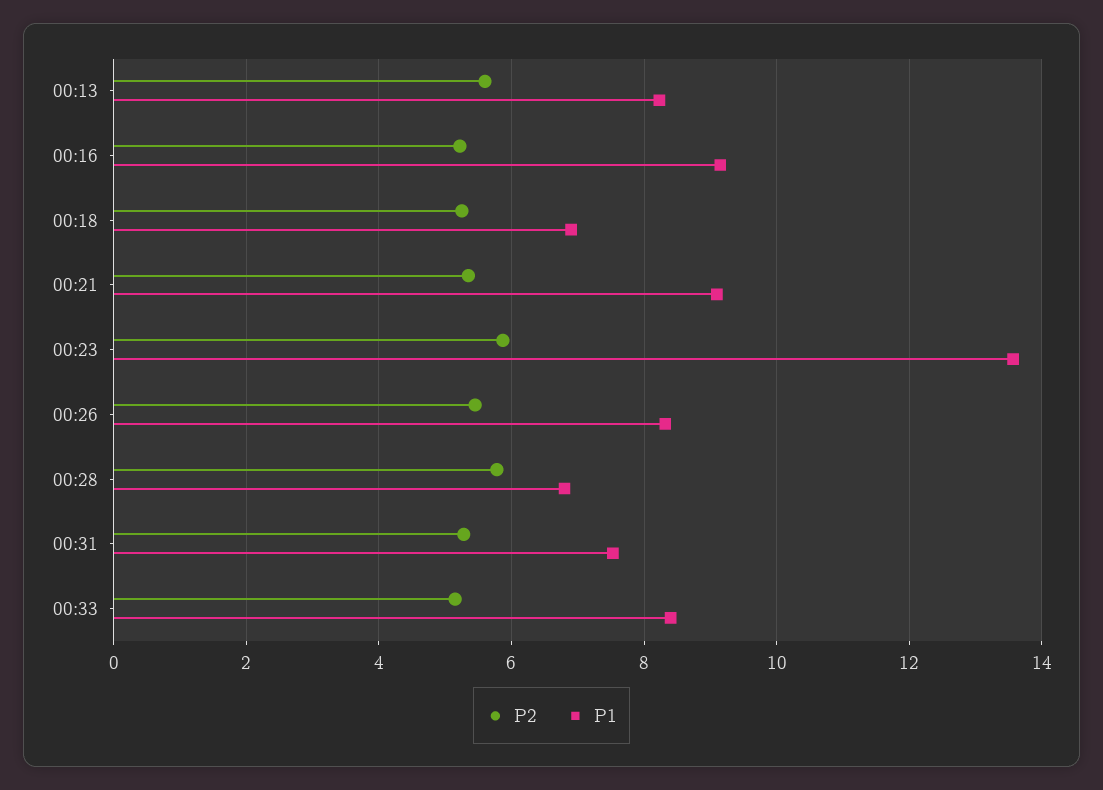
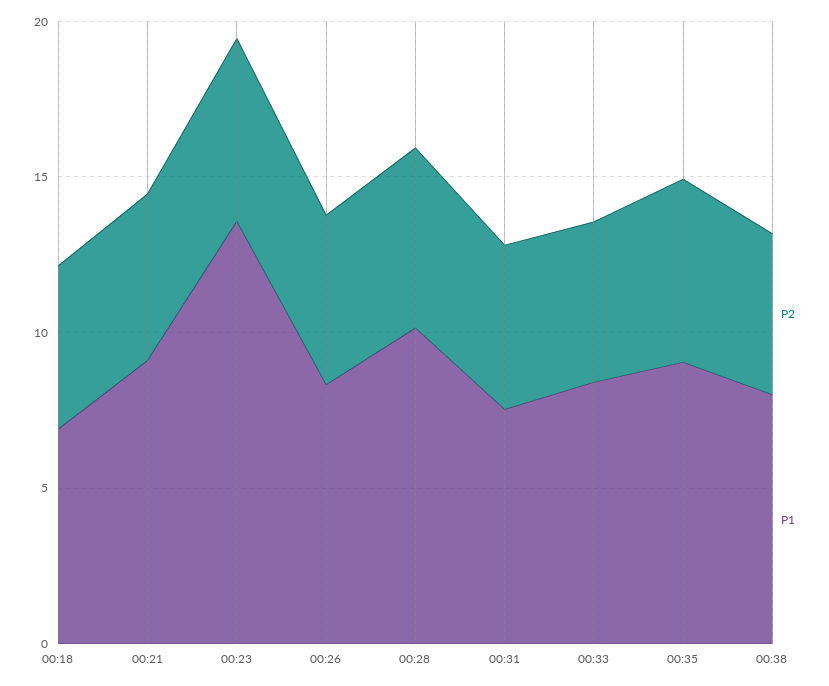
P2, 00:13: 5.6 -> none
P1, 00:13: 8.2 -> none
P2, 00:16: 5.2 -> none
P1, 00:16: 9.2 -> none
P1, 00:28: 6.8 -> 10
P2, 00:35: none -> 6
P1, 00:35: none -> 9
P2, 00:38: none -> 5
P1, 00:38: none -> 8

